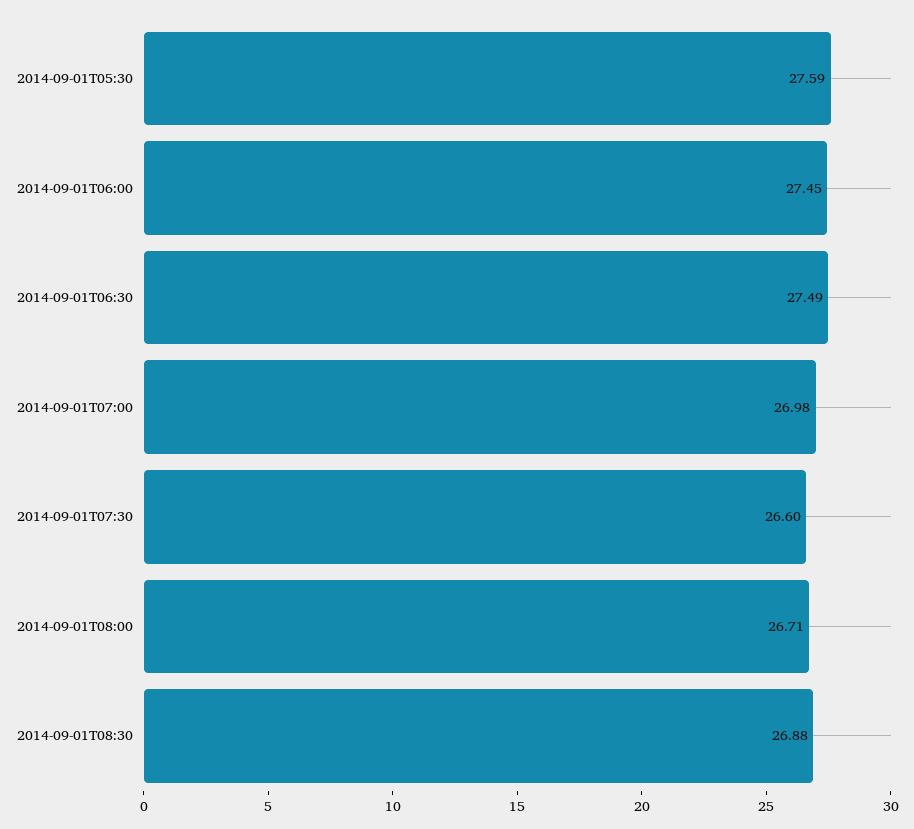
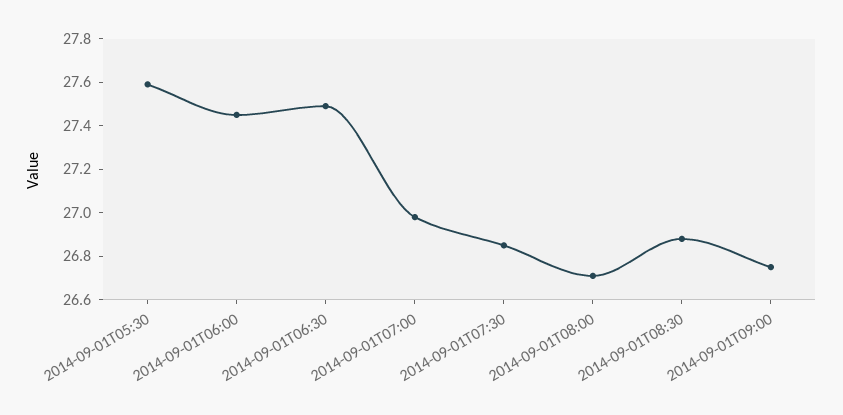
2014-09-01T07:30: 26.6 -> 26.85
2014-09-01T09:00: none -> 26.75

